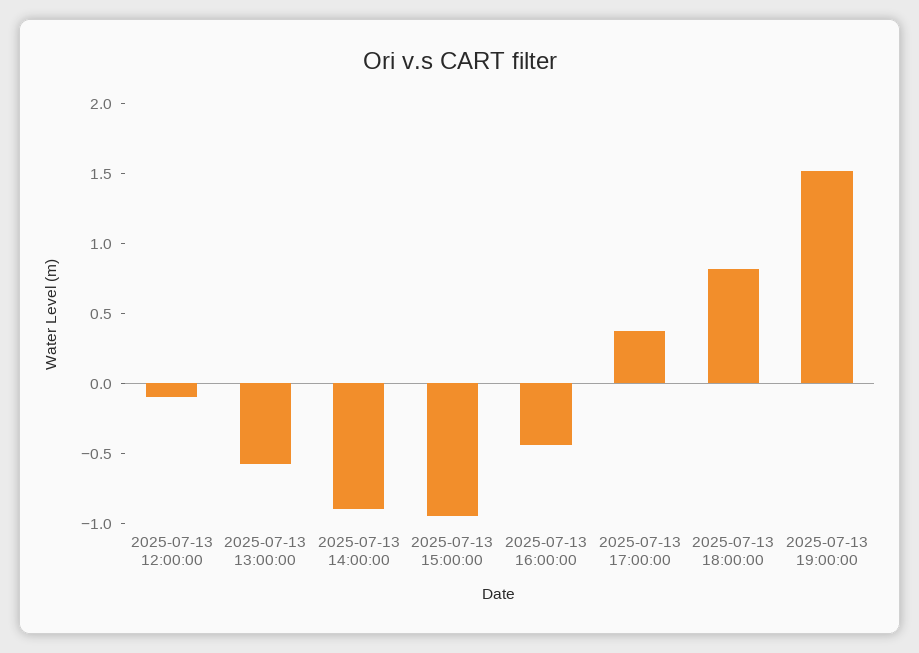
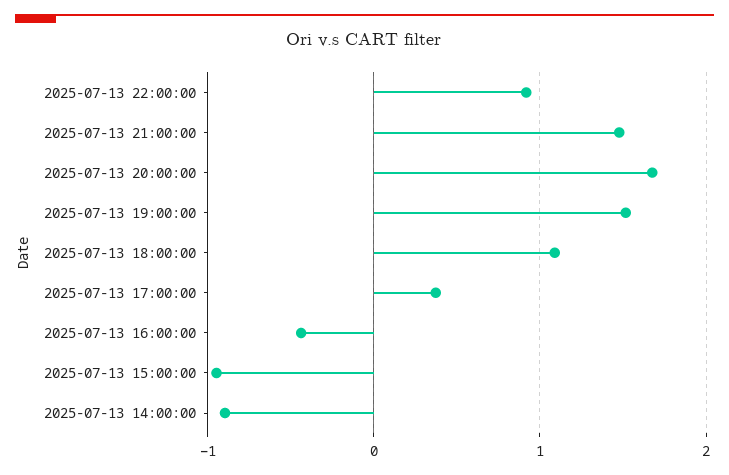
2025-07-13 12:00:00: -0.1 -> none
2025-07-13 13:00:00: -0.6 -> none
2025-07-13 18:00:00: 0.8 -> 1.1
2025-07-13 22:00:00: none -> 0.9
2025-07-13 21:00:00: none -> 1.5
2025-07-13 20:00:00: none -> 1.7

